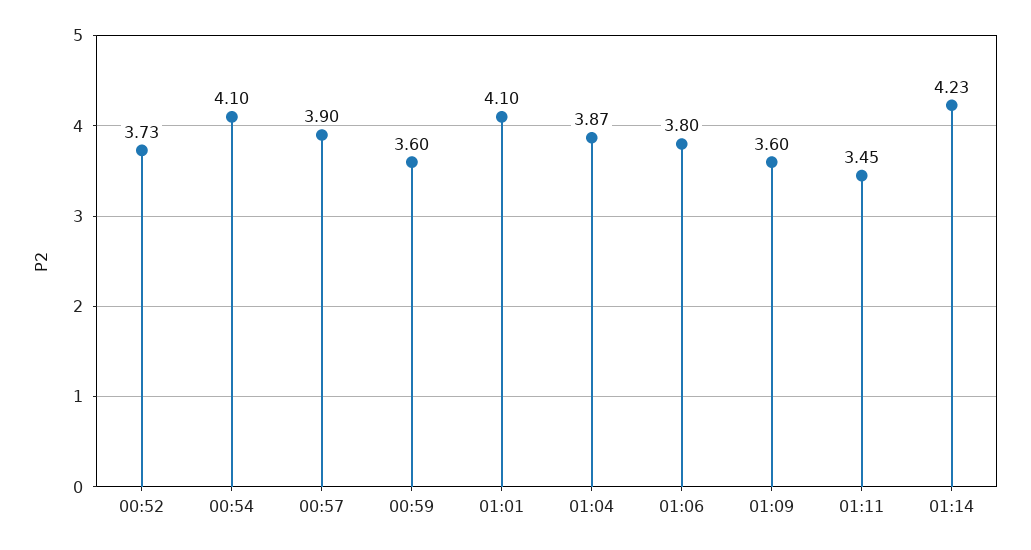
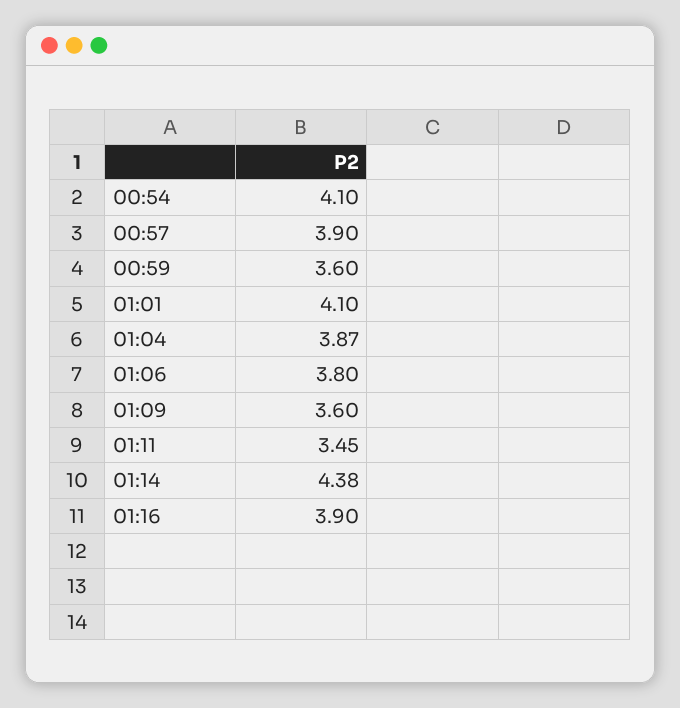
00:52: 3.73 -> none
01:14: 4.23 -> 4.38
01:16: none -> 3.9

